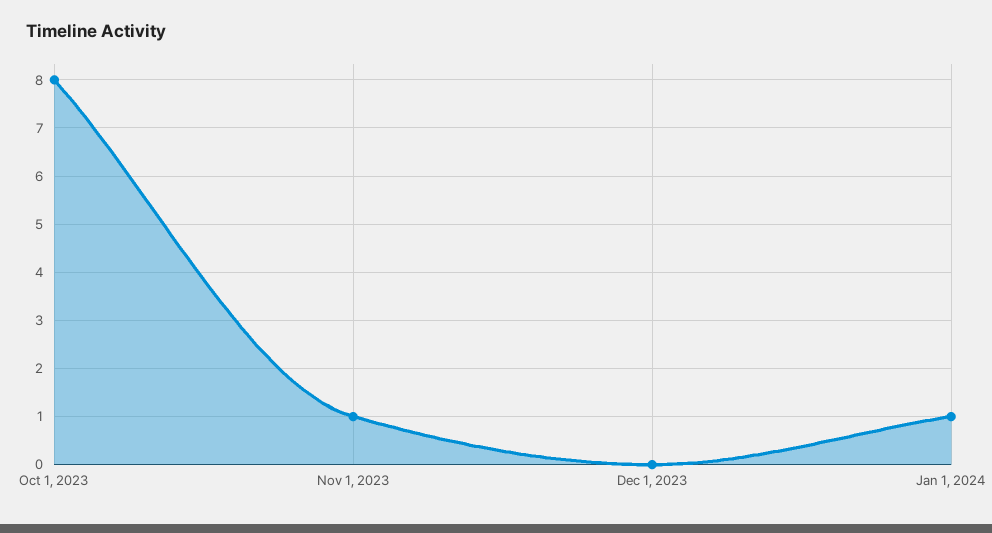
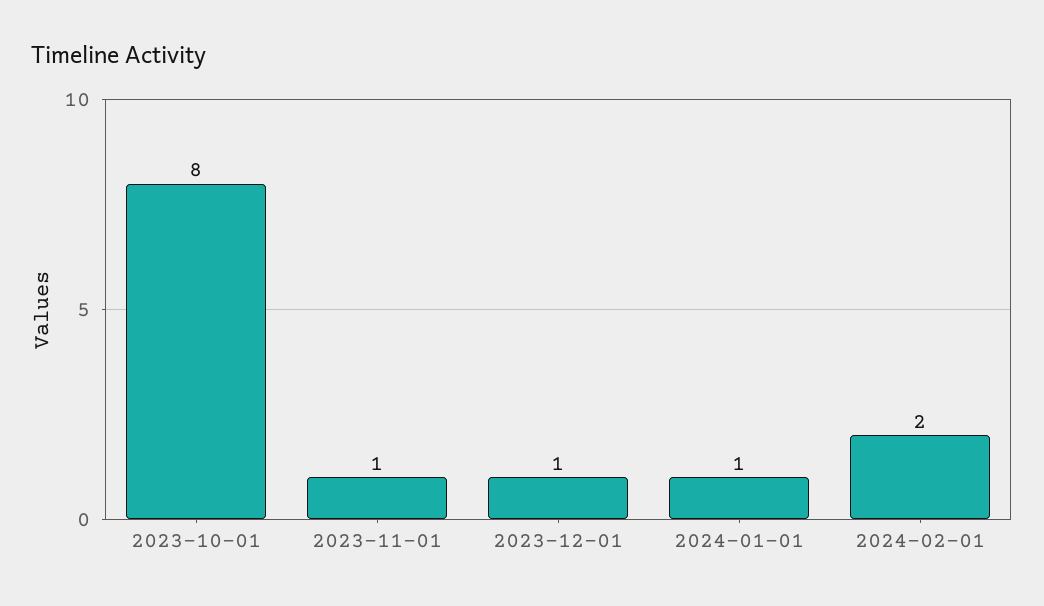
Dec 1, 2023: 0 -> 1
2024-02-01: none -> 2

